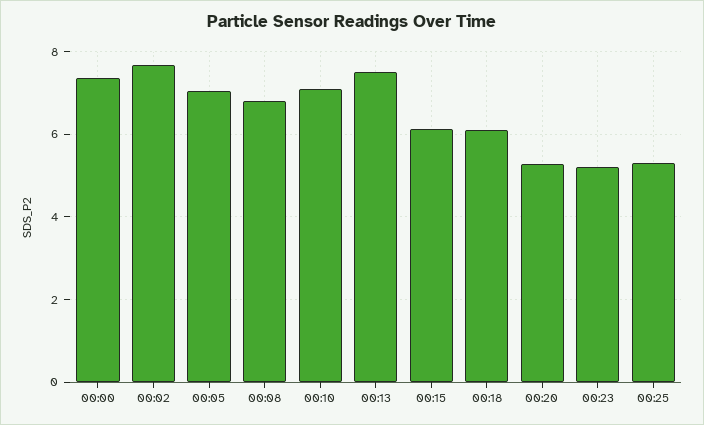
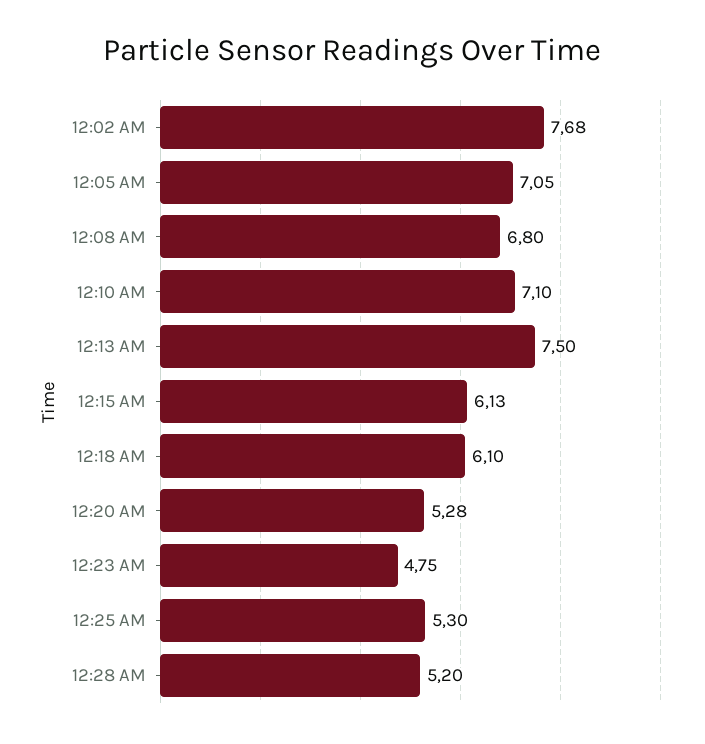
00:00: 7.4 -> none
00:23: 5.2 -> 4.75
12:28 AM: none -> 5.2

